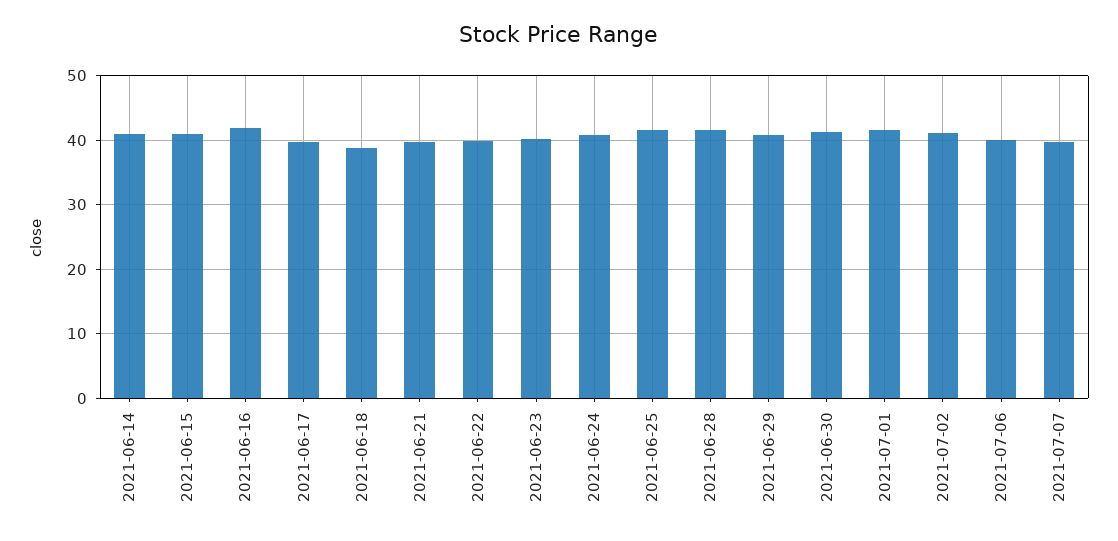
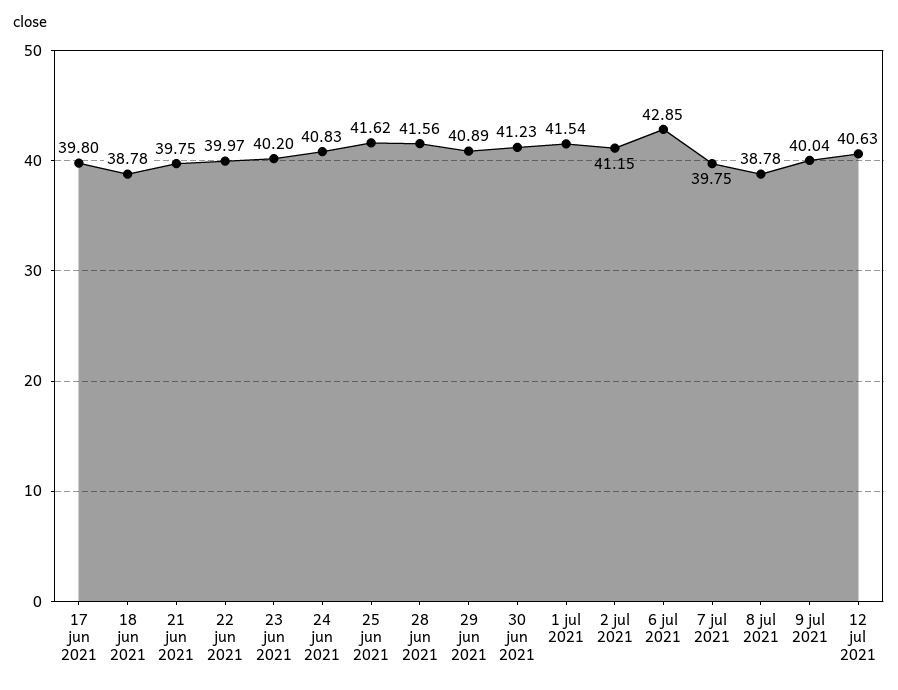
2021-06-14: 41 -> none
2021-06-15: 41 -> none
2021-06-16: 42 -> none
2021-07-06: 40 -> 42.85
8 jul 2021: none -> 38.78
9 jul 2021: none -> 40.04
12 jul 2021: none -> 40.63

